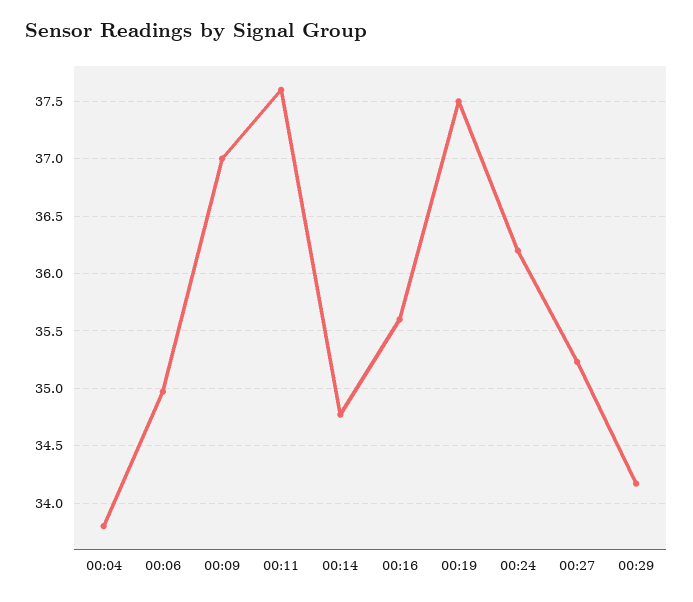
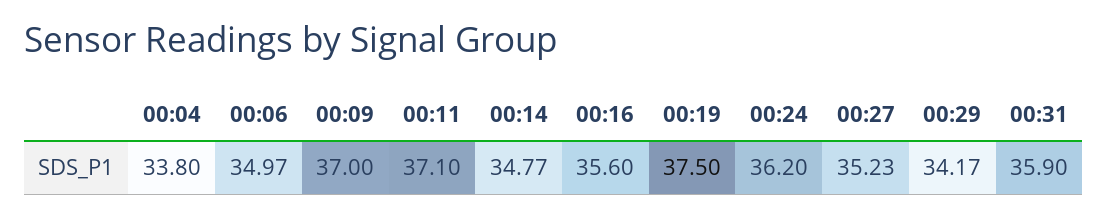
00:11: 37.6 -> 37.1
00:31: none -> 35.9

